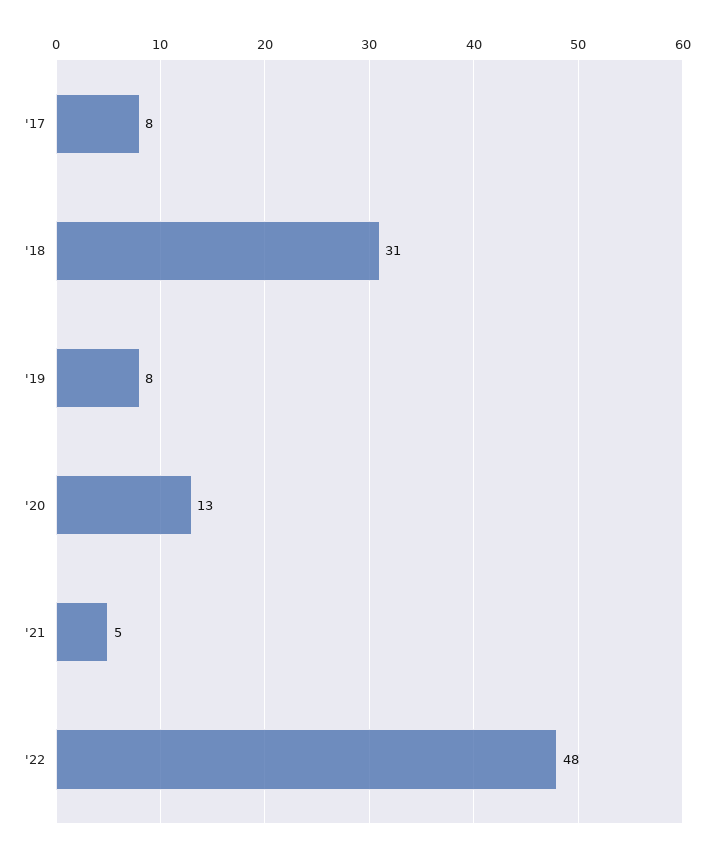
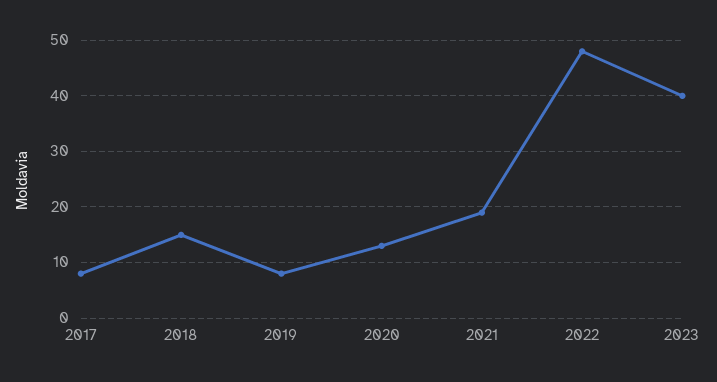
'18: 31 -> 15
'21: 5 -> 20
2023: none -> 40

